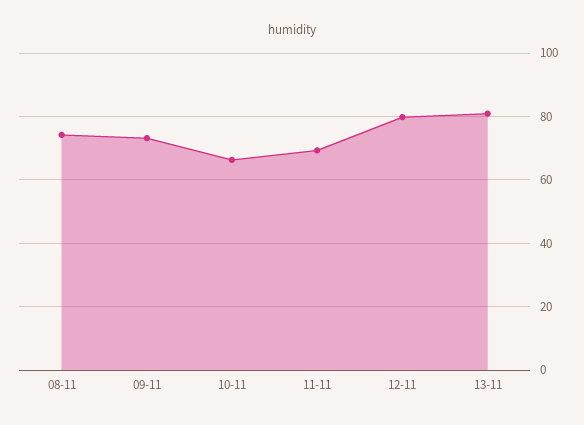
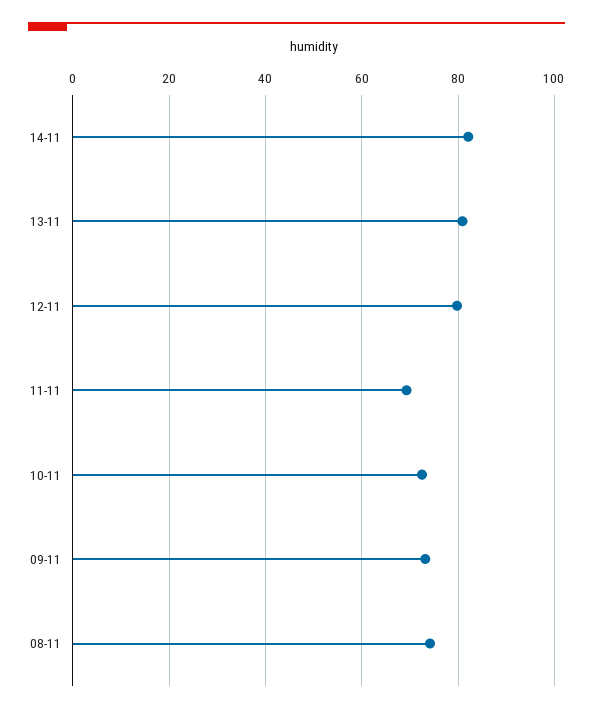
10-11: 66 -> 72
14-11: none -> 82

